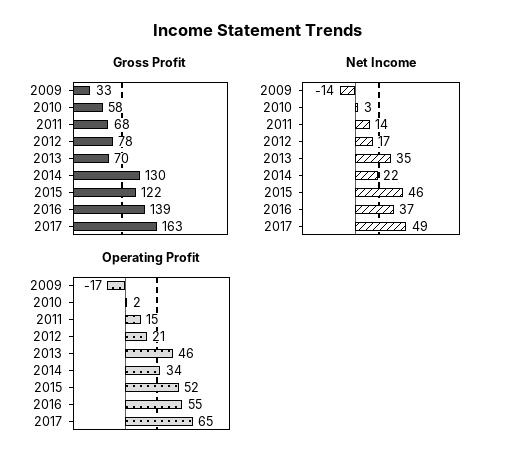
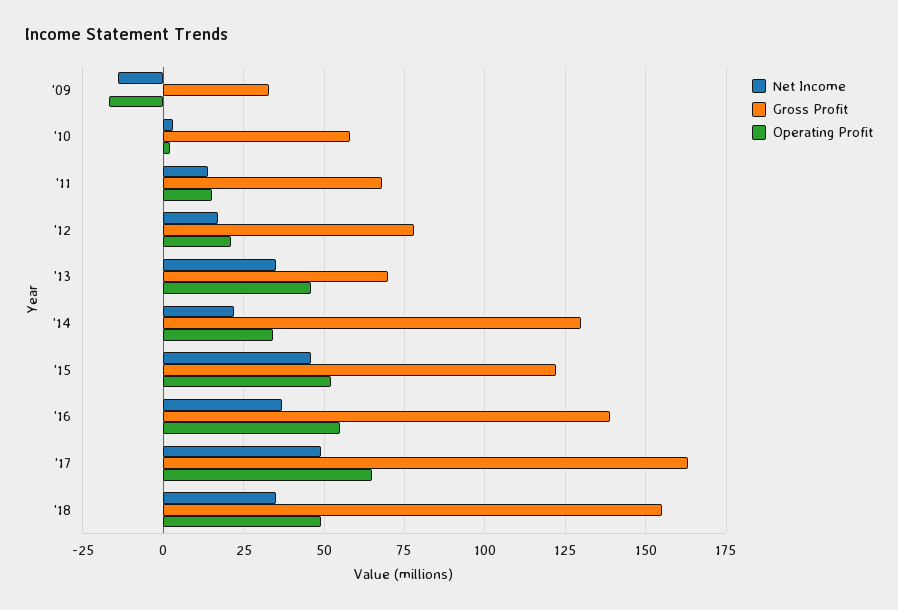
Net Income, '18: none -> 35
Gross Profit, '18: none -> 155
Operating Profit, '18: none -> 50

